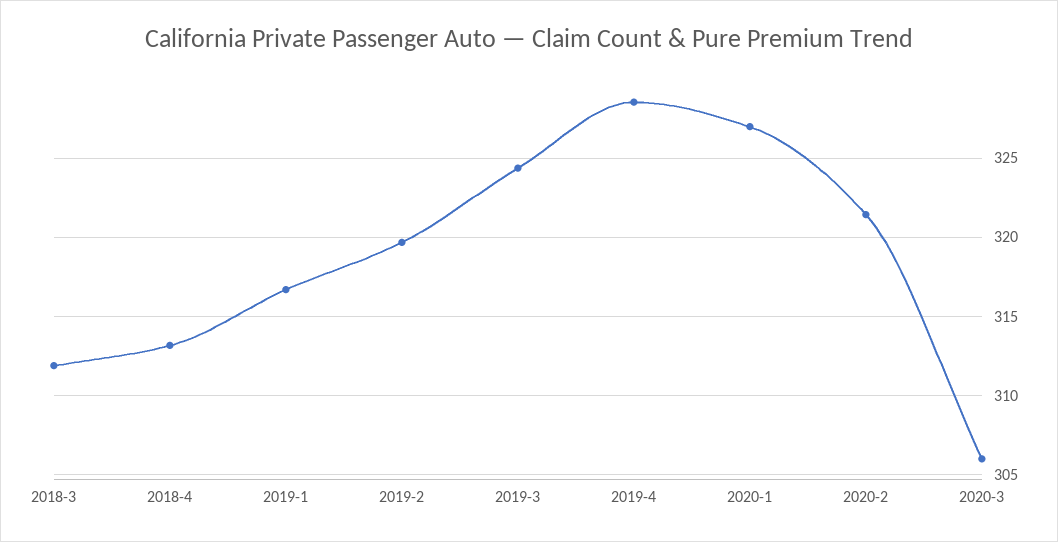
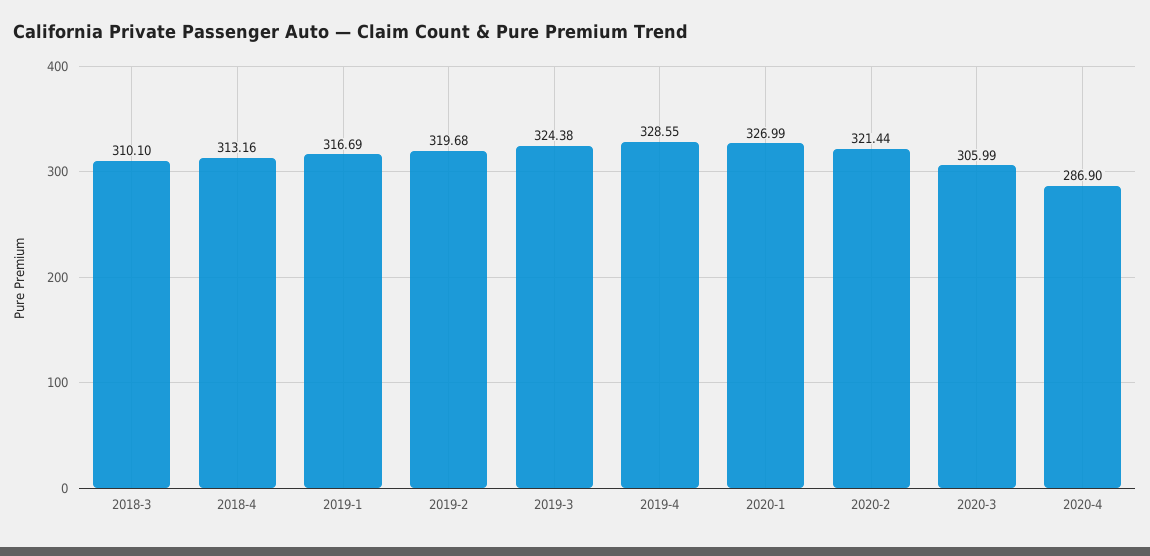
2018-3: 312 -> 310.1
2020-4: none -> 286.9

